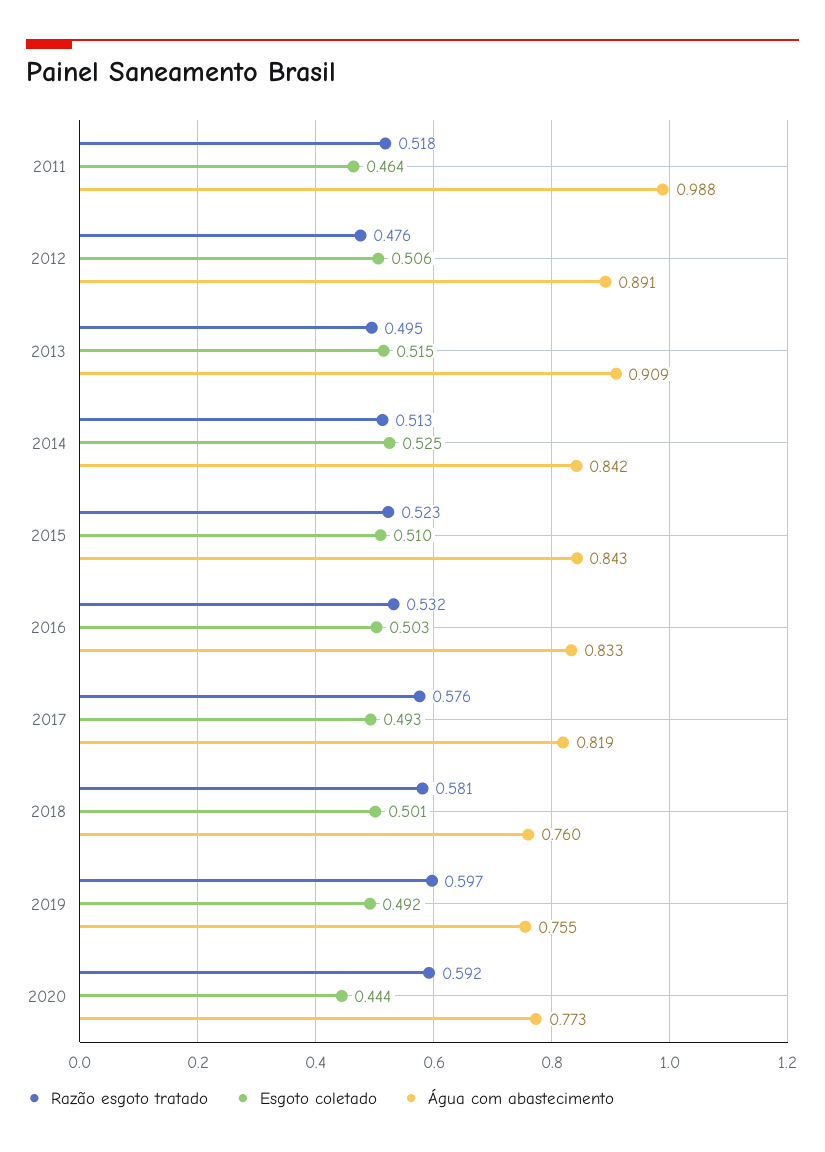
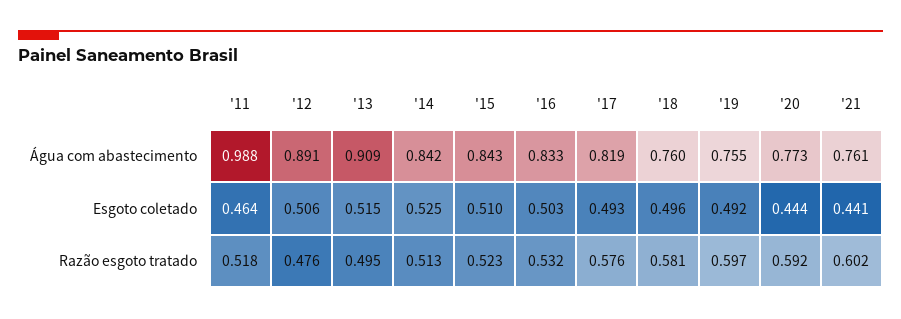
Esgoto coletado, 2018: 0.501 -> 0.496
Água com abastecimento, '21: none -> 0.761
Esgoto coletado, '21: none -> 0.441
Razão esgoto tratado, '21: none -> 0.602

